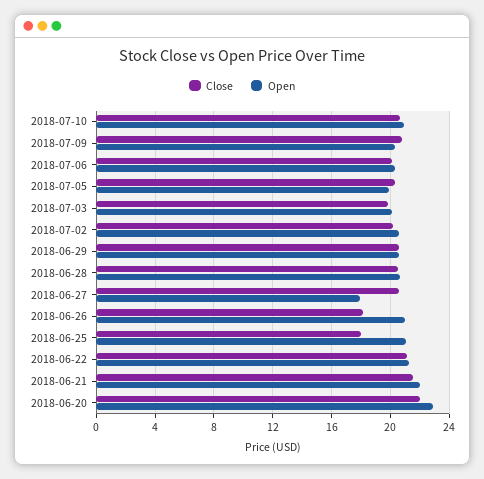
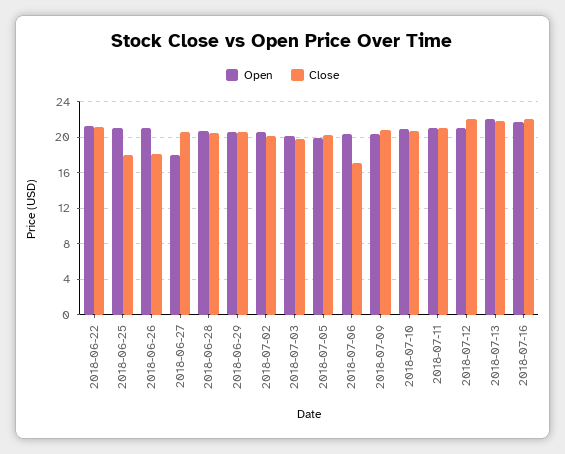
Close, 2018-07-06: 20 -> 17
Close, 2018-06-21: 21.5 -> none
Open, 2018-06-21: 22 -> none
Close, 2018-06-20: 22 -> none
Open, 2018-06-20: 23 -> none
Open, 2018-07-11: none -> 21
Close, 2018-07-11: none -> 21
Open, 2018-07-12: none -> 21
Close, 2018-07-12: none -> 22
Open, 2018-07-13: none -> 22
Close, 2018-07-13: none -> 22
Open, 2018-07-16: none -> 22
Close, 2018-07-16: none -> 22

